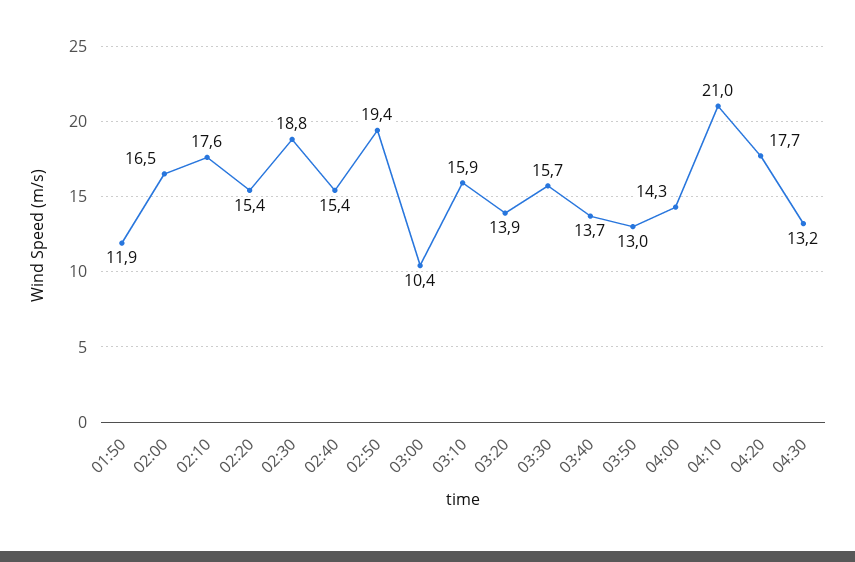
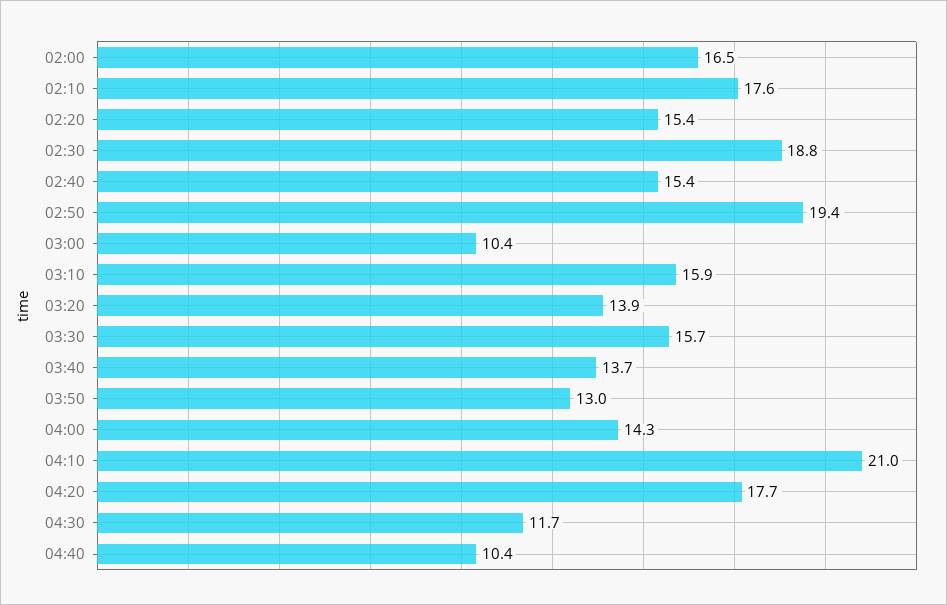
01:50: 11.9 -> none
04:30: 13.2 -> 11.7
04:40: none -> 10.4

